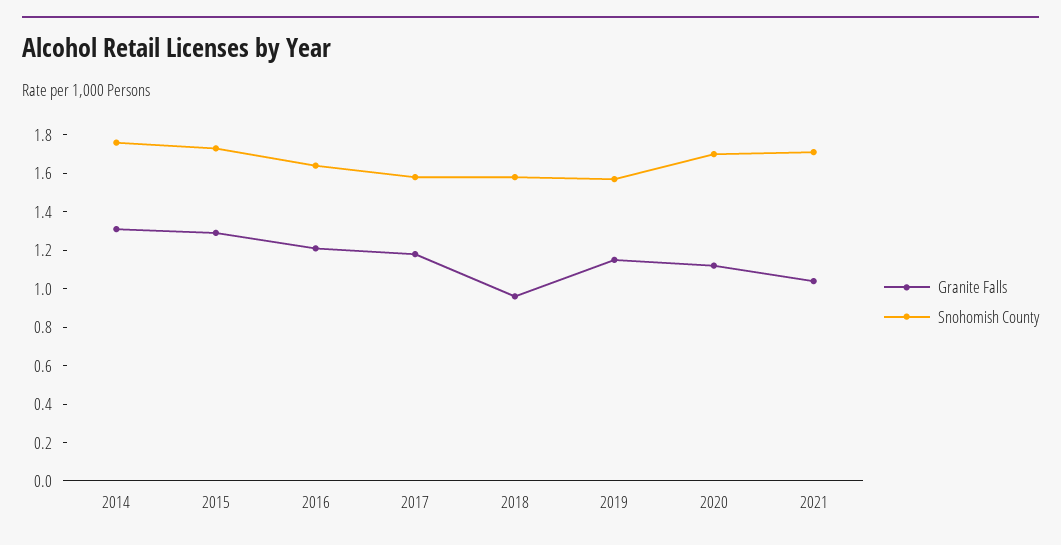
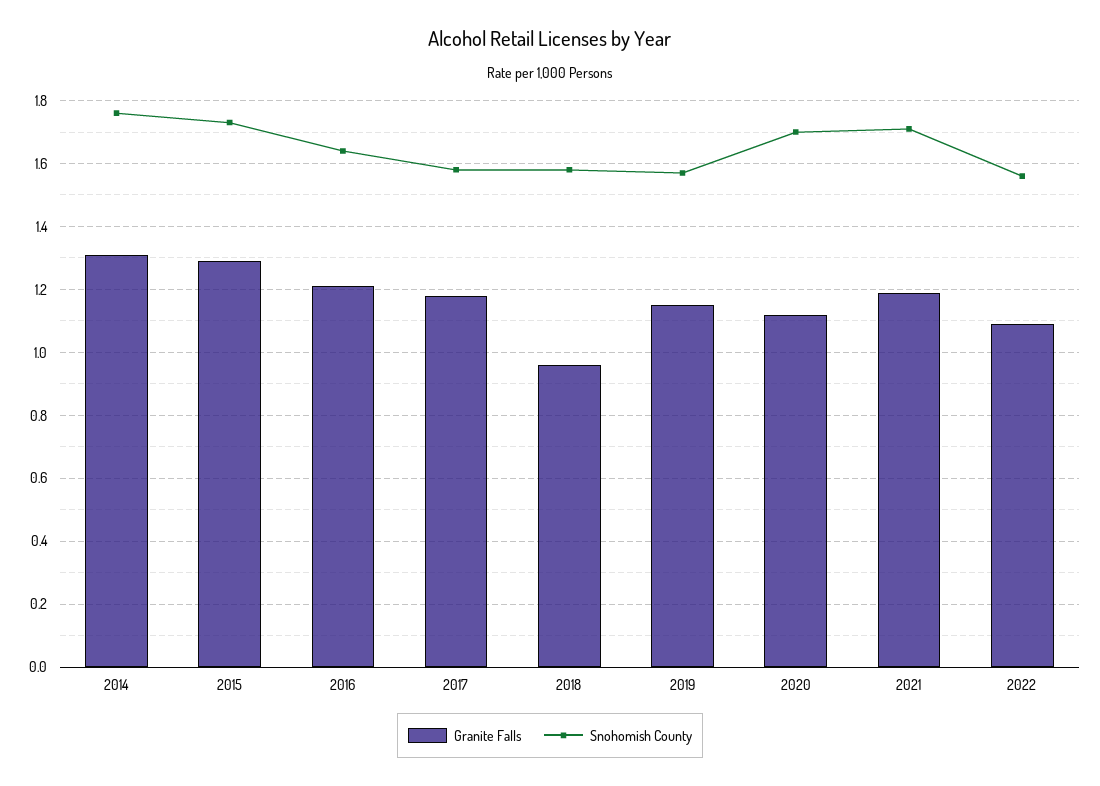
Granite Falls, 2021: 1.05 -> 1.2
Granite Falls, 2022: none -> 1.1
Snohomish County, 2022: none -> 1.55

